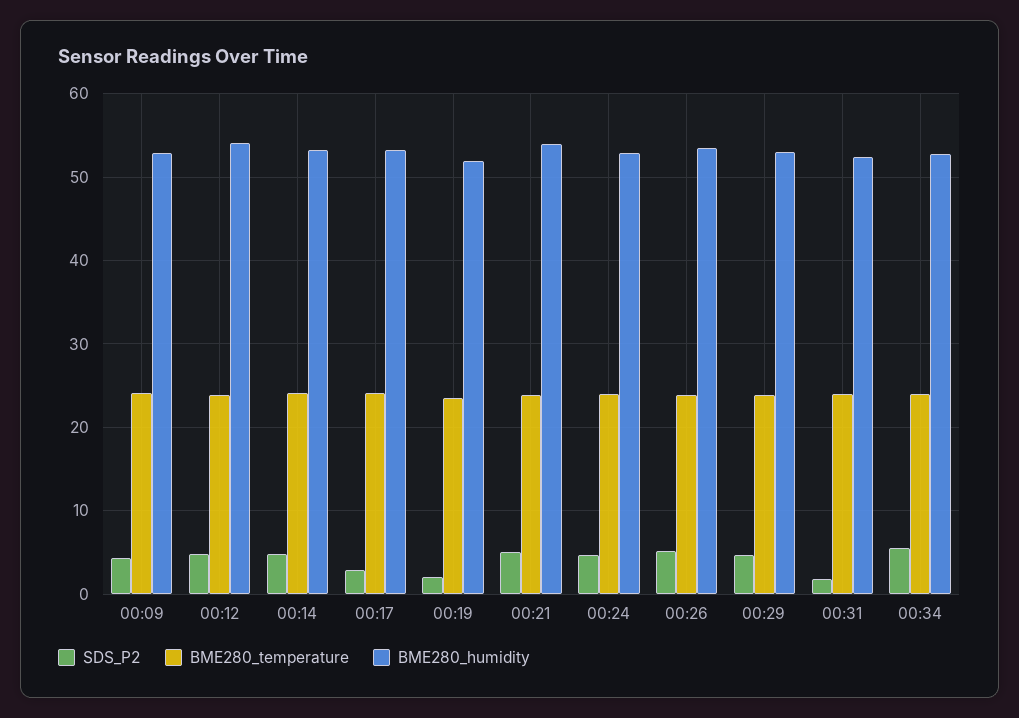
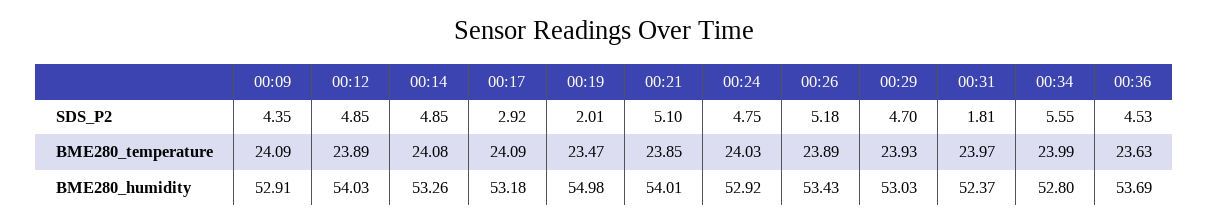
BME280_humidity, 00:19: 52 -> 54.98
SDS_P2, 00:36: none -> 4.53
BME280_temperature, 00:36: none -> 23.63
BME280_humidity, 00:36: none -> 53.69

